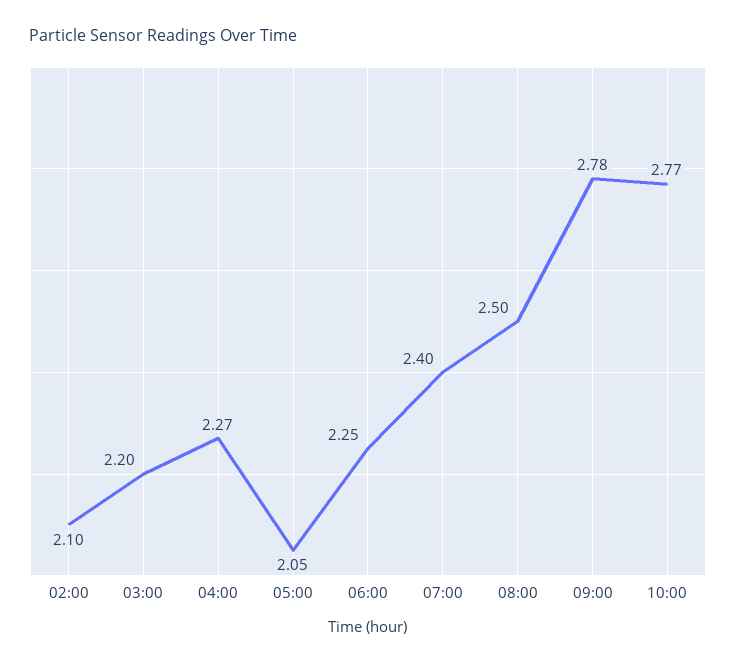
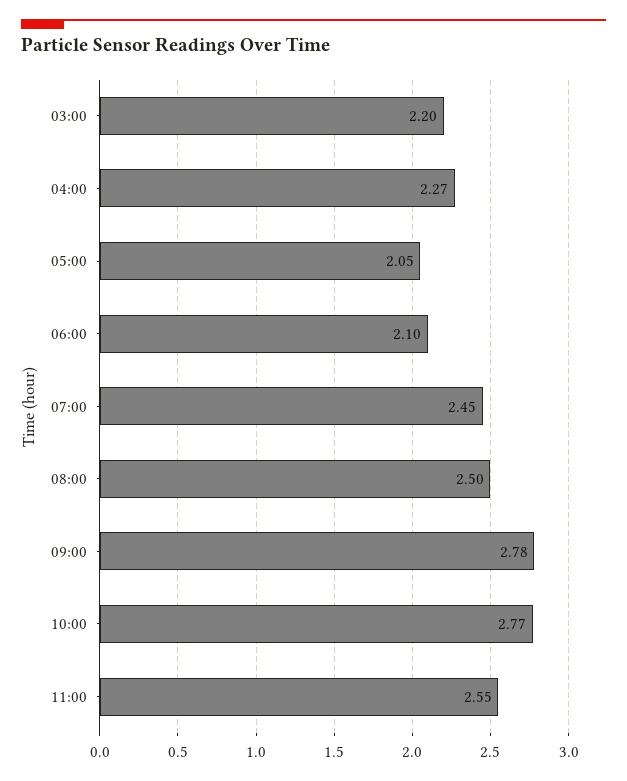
02:00: 2.1 -> none
06:00: 2.25 -> 2.1
07:00: 2.4 -> 2.45
11:00: none -> 2.55

